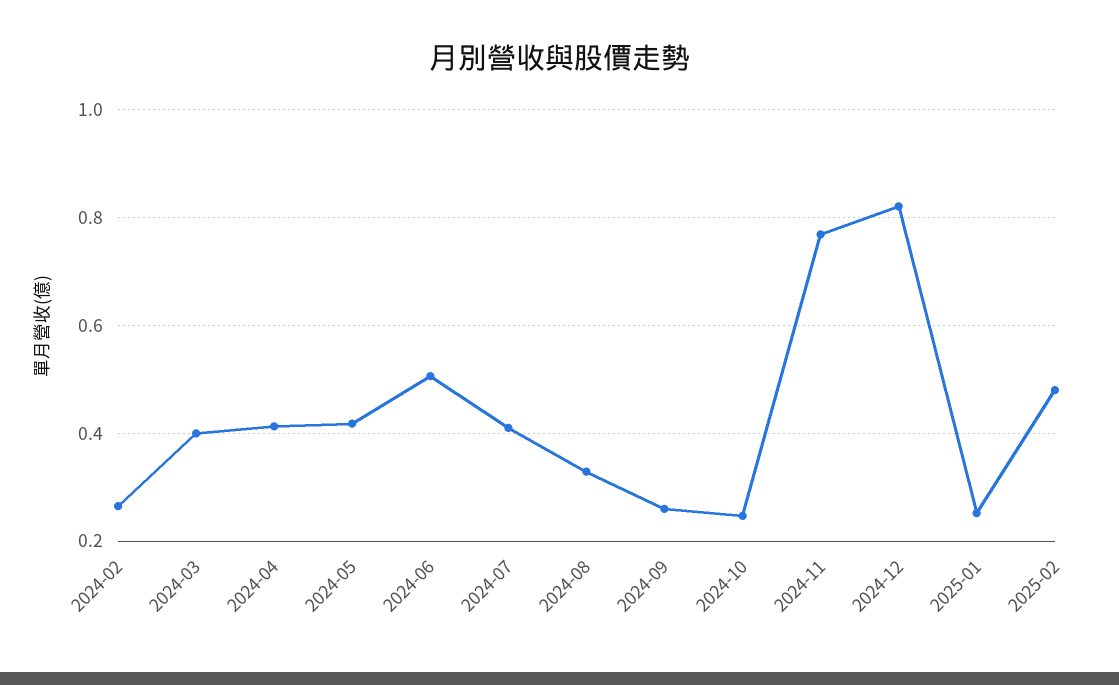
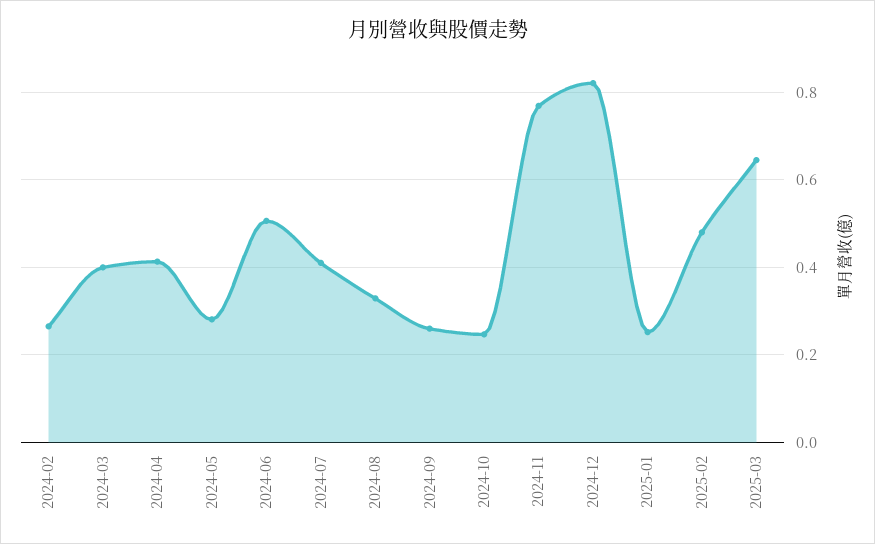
2024-05: 0.42 -> 0.28
2025-03: none -> 0.64

